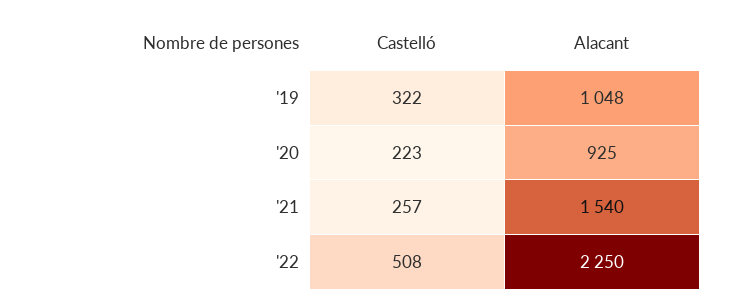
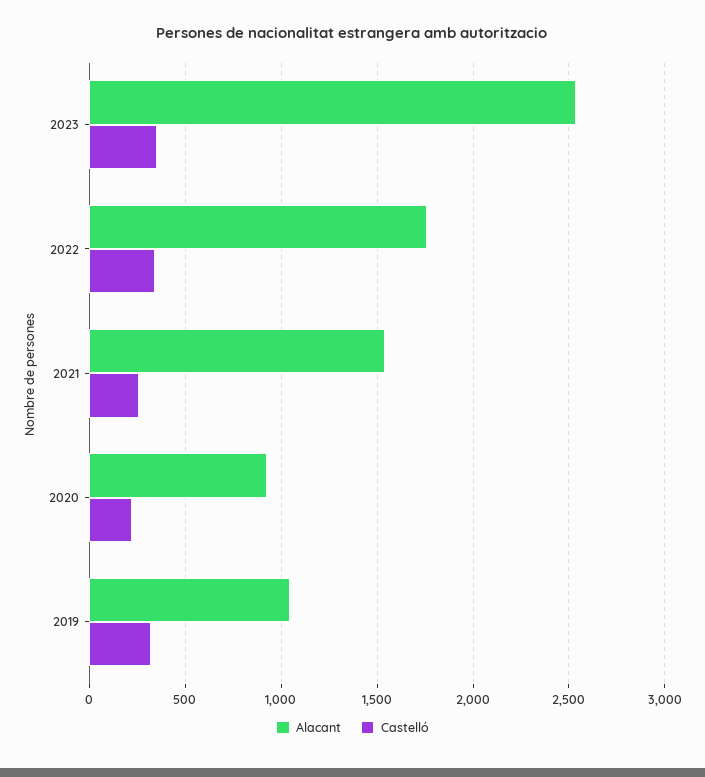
Castelló, '22: 508 -> 350
Alacant, '22: 2250 -> 1750
Alacant, 2023: none -> 2550
Castelló, 2023: none -> 350

